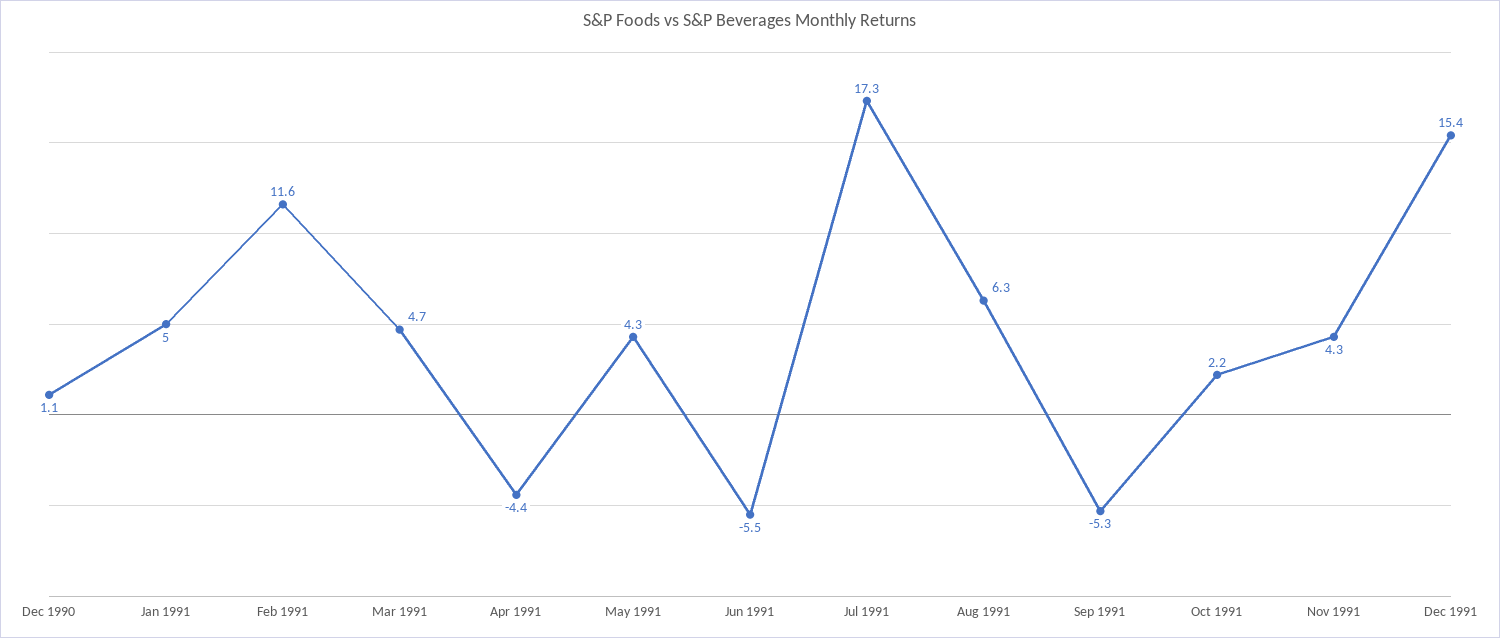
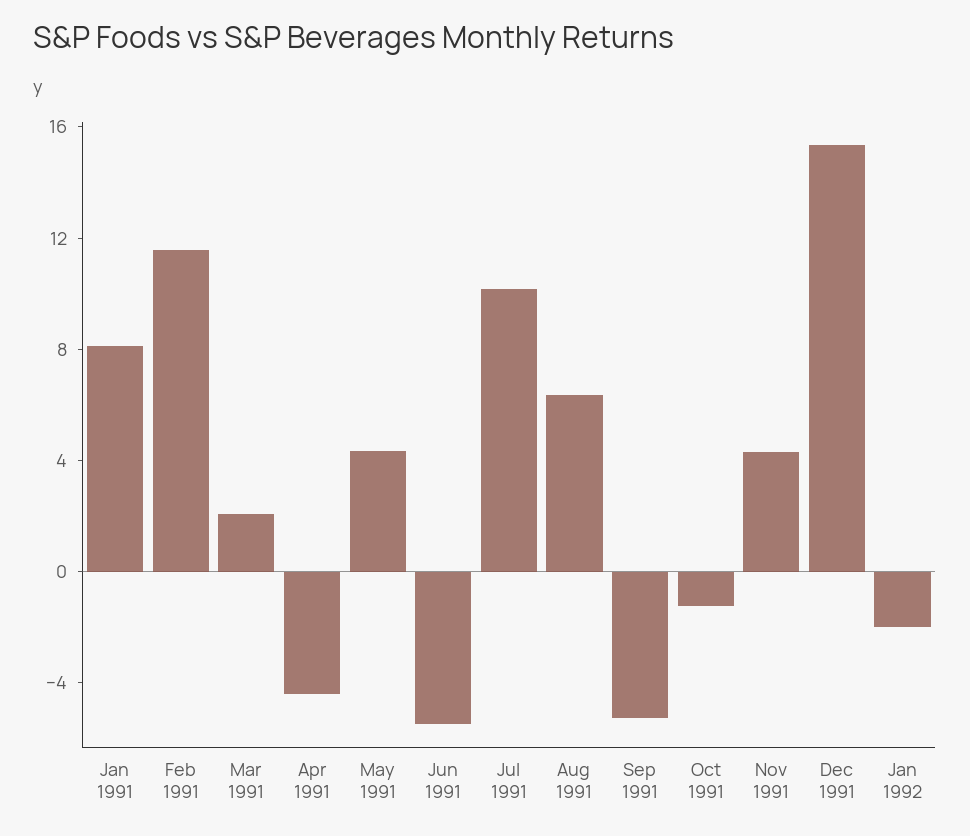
Dec 1990: 1.1 -> none
Jan 1991: 5 -> 8
Mar 1991: 4.7 -> 2
Jul 1991: 17.3 -> 10
Oct 1991: 2.2 -> -1
Jan 1992: none -> -2

